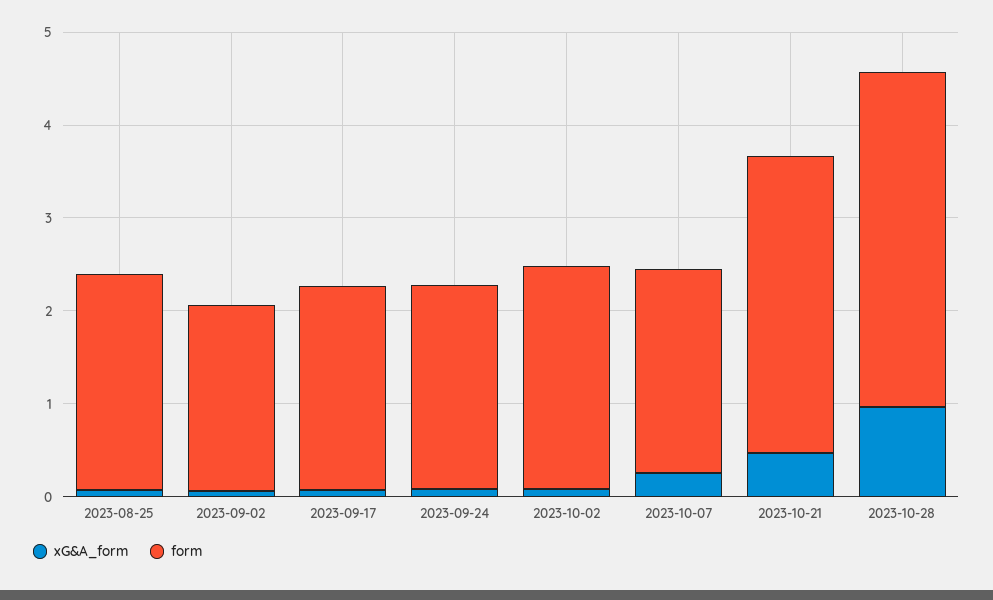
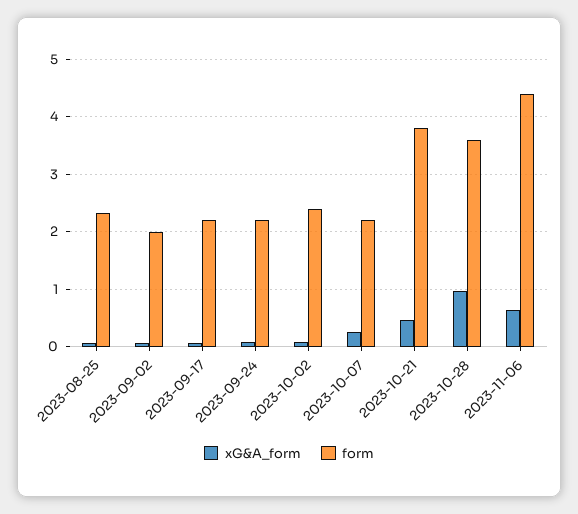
form, 2023-10-21: 3.2 -> 3.8
xG&A_form, 2023-11-06: none -> 0.6
form, 2023-11-06: none -> 4.4

